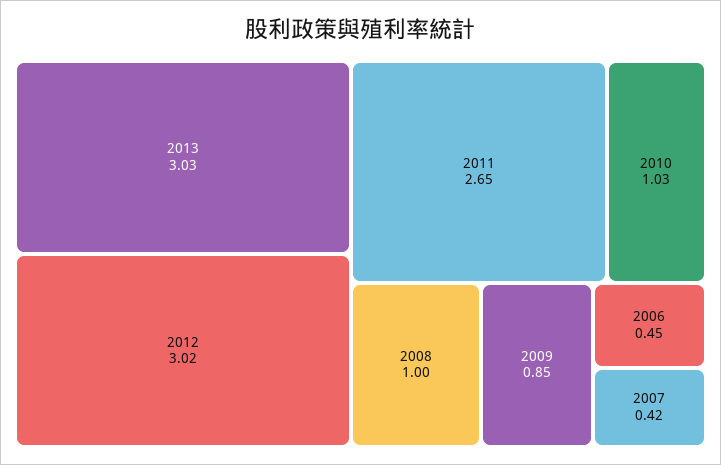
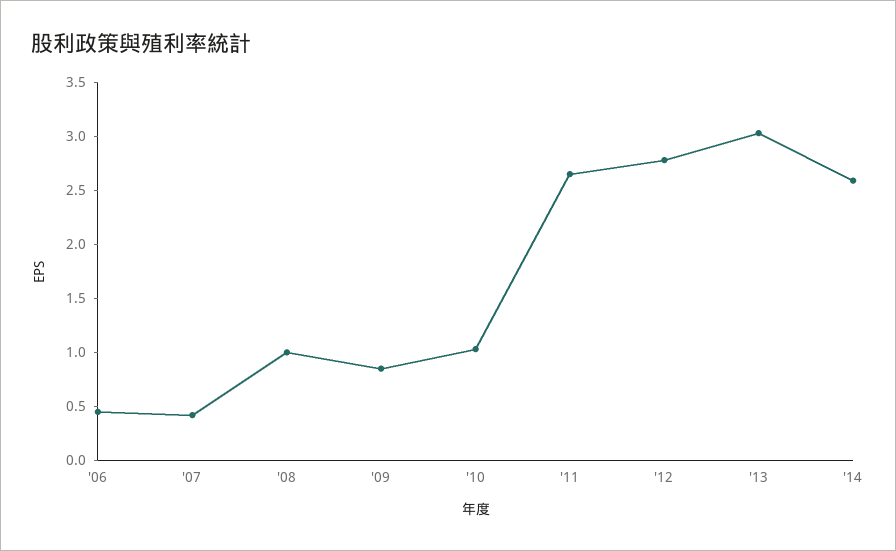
2012: 3.02 -> 2.8
'14: none -> 2.6

